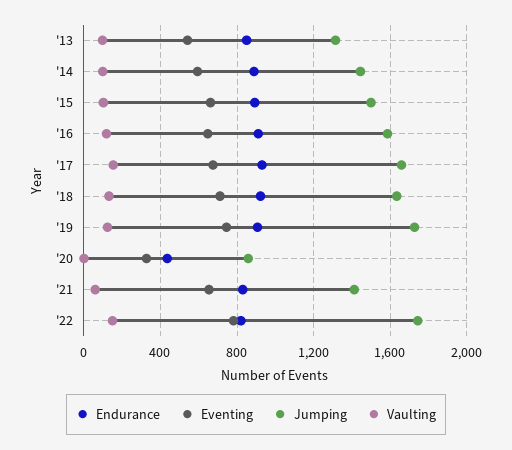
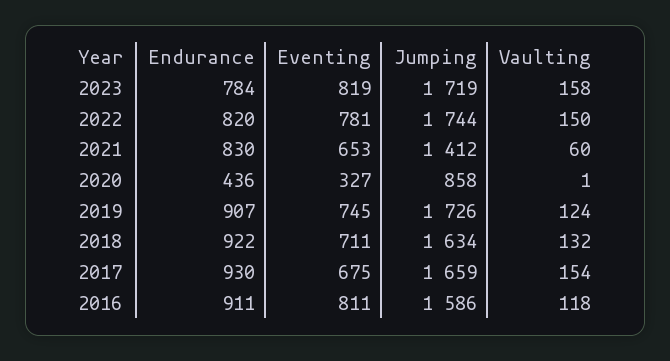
Endurance, '13: 850 -> none
Eventing, '13: 550 -> none
Jumping, '13: 1300 -> none
Vaulting, '13: 100 -> none
Endurance, '14: 900 -> none
Eventing, '14: 600 -> none
Jumping, '14: 1450 -> none
Vaulting, '14: 100 -> none
Endurance, '15: 900 -> none
Eventing, '15: 650 -> none
Jumping, '15: 1500 -> none
Vaulting, '15: 100 -> none
Eventing, '16: 650 -> 811
Endurance, 2023: none -> 784
Eventing, 2023: none -> 819
Jumping, 2023: none -> 1719
Vaulting, 2023: none -> 158

